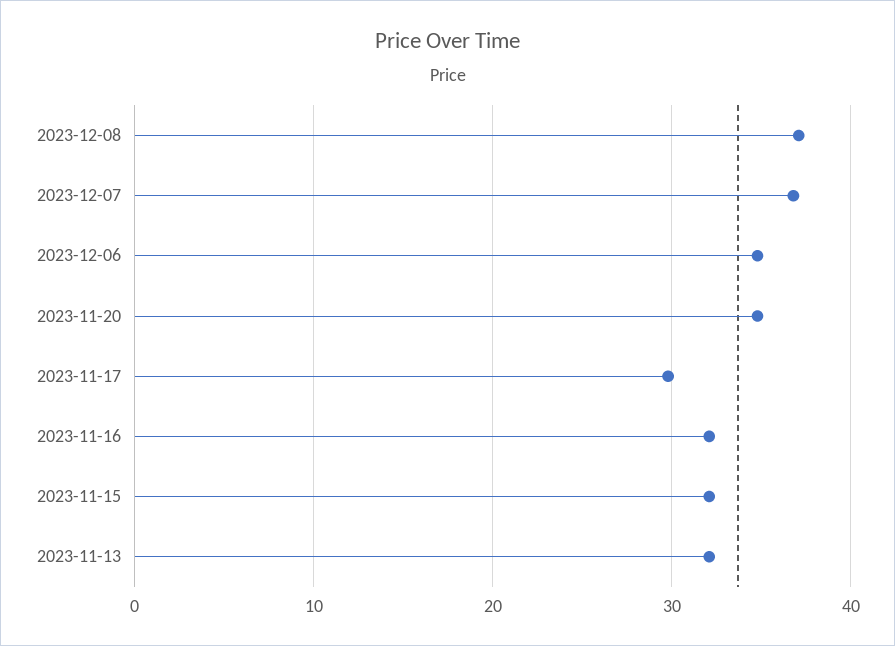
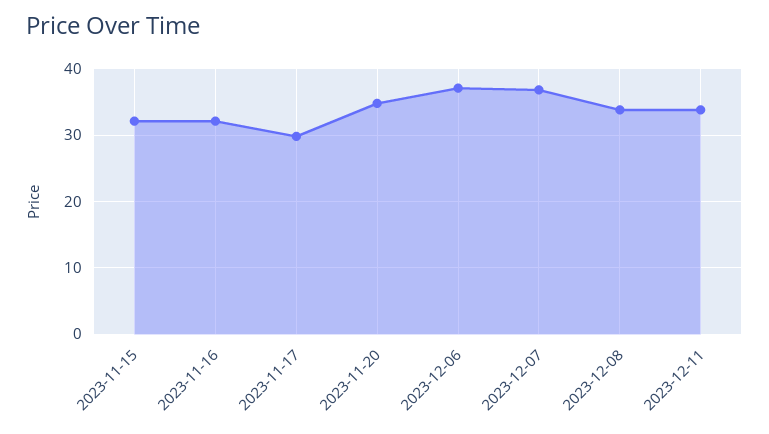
2023-12-08: 37 -> 34
2023-12-06: 35 -> 37
2023-11-13: 32 -> none
2023-12-11: none -> 34

